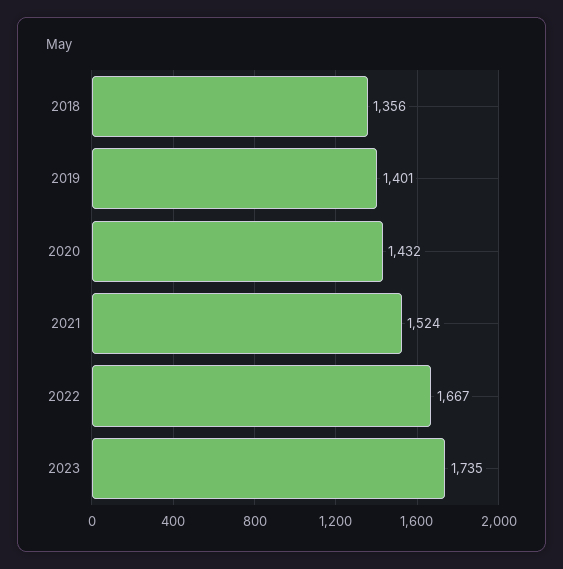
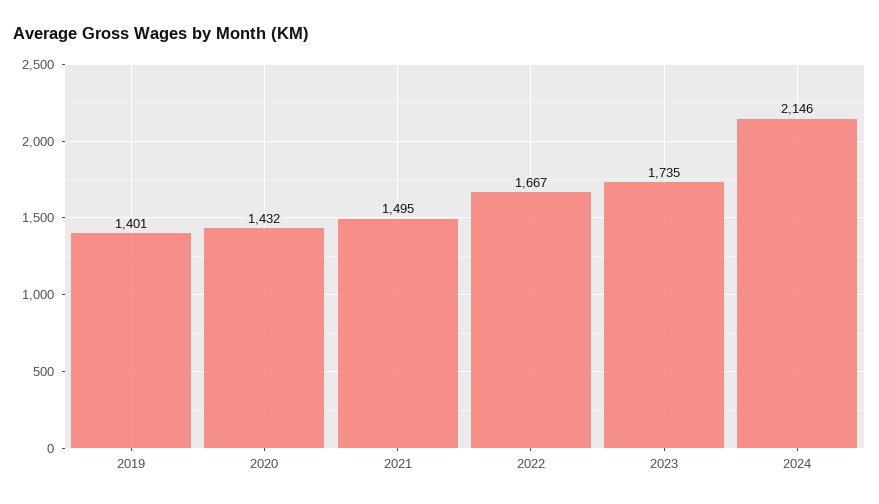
2018: 1356 -> none
2021: 1524 -> 1495
2024: none -> 2146

